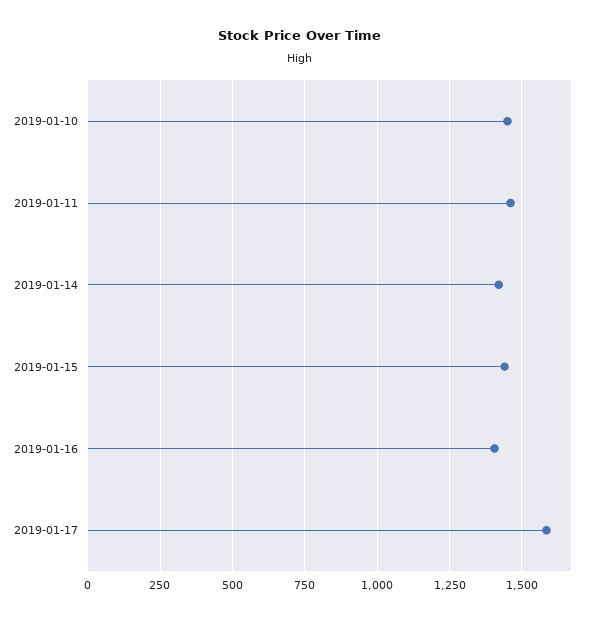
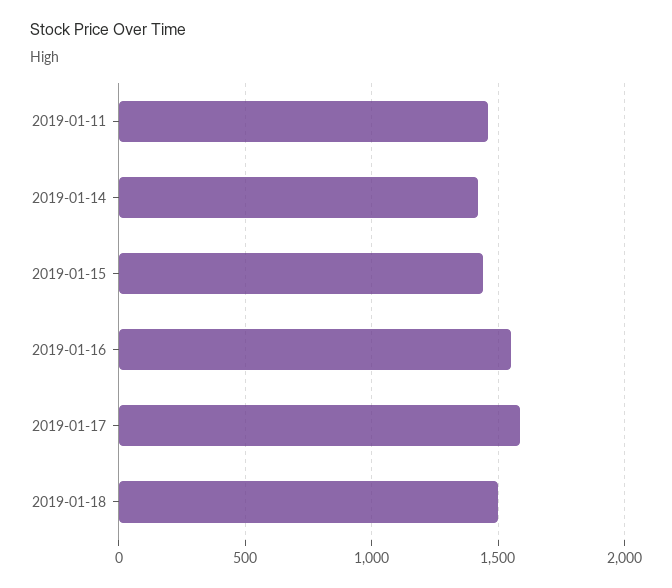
2019-01-10: 1450 -> none
2019-01-16: 1400 -> 1550
2019-01-18: none -> 1500

